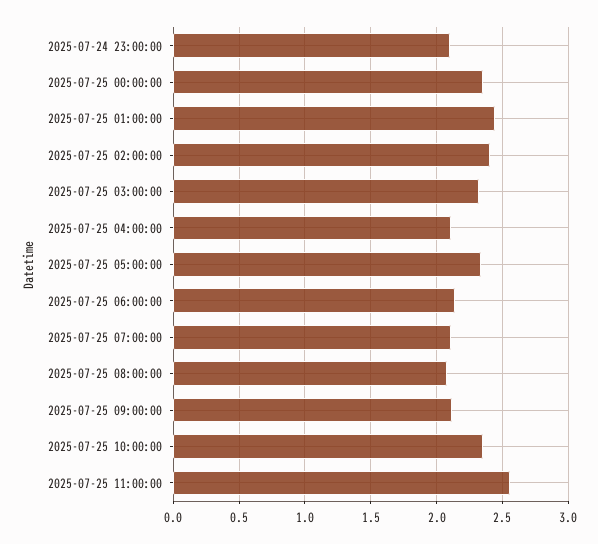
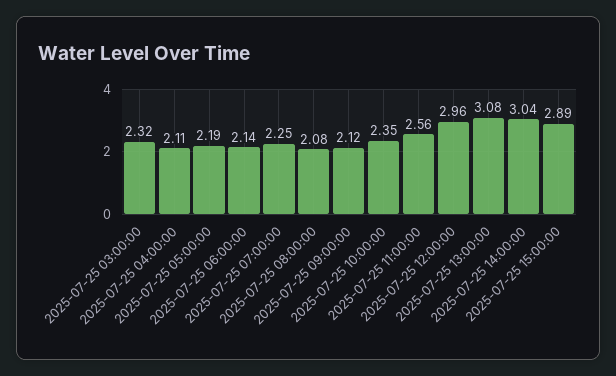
2025-07-24 23:00:00: 2.1 -> none
2025-07-25 00:00:00: 2.35 -> none
2025-07-25 01:00:00: 2.45 -> none
2025-07-25 02:00:00: 2.4 -> none
2025-07-25 05:00:00: 2.35 -> 2.19
2025-07-25 07:00:00: 2.1 -> 2.25
2025-07-25 12:00:00: none -> 2.96
2025-07-25 13:00:00: none -> 3.08
2025-07-25 14:00:00: none -> 3.04
2025-07-25 15:00:00: none -> 2.89

